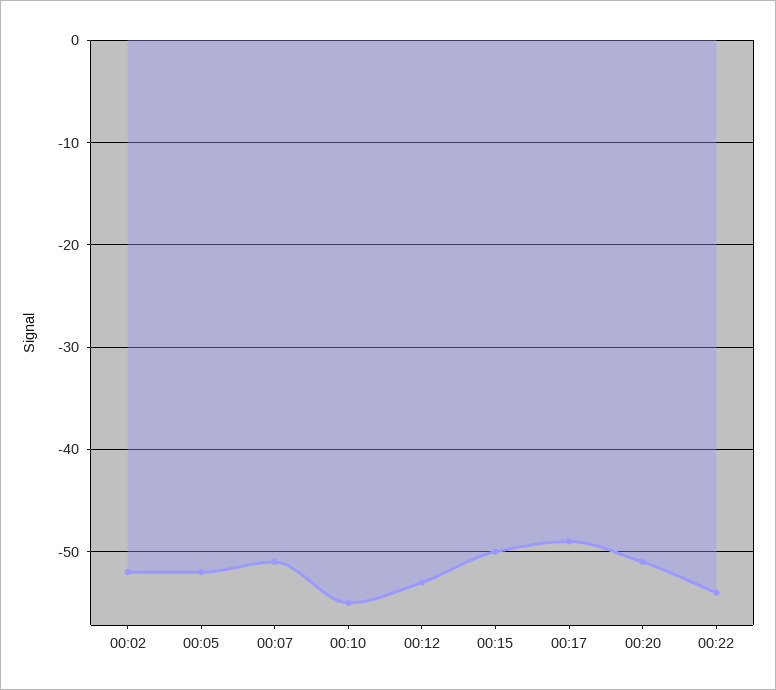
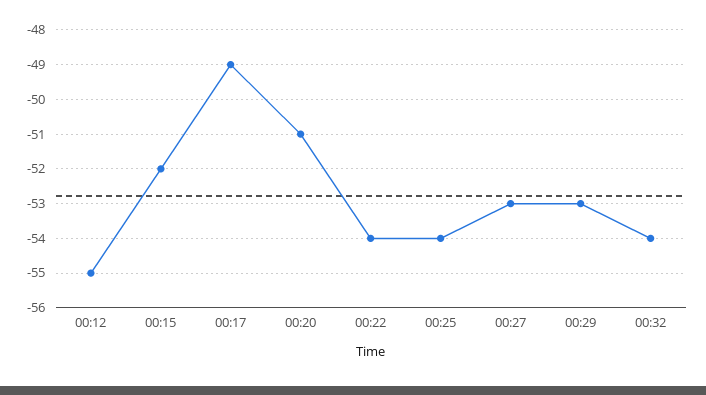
00:02: -52 -> none
00:05: -52 -> none
00:07: -51 -> none
00:10: -55 -> none
00:12: -53 -> -55
00:15: -50 -> -52
00:25: none -> -54
00:27: none -> -53
00:29: none -> -53
00:32: none -> -54

